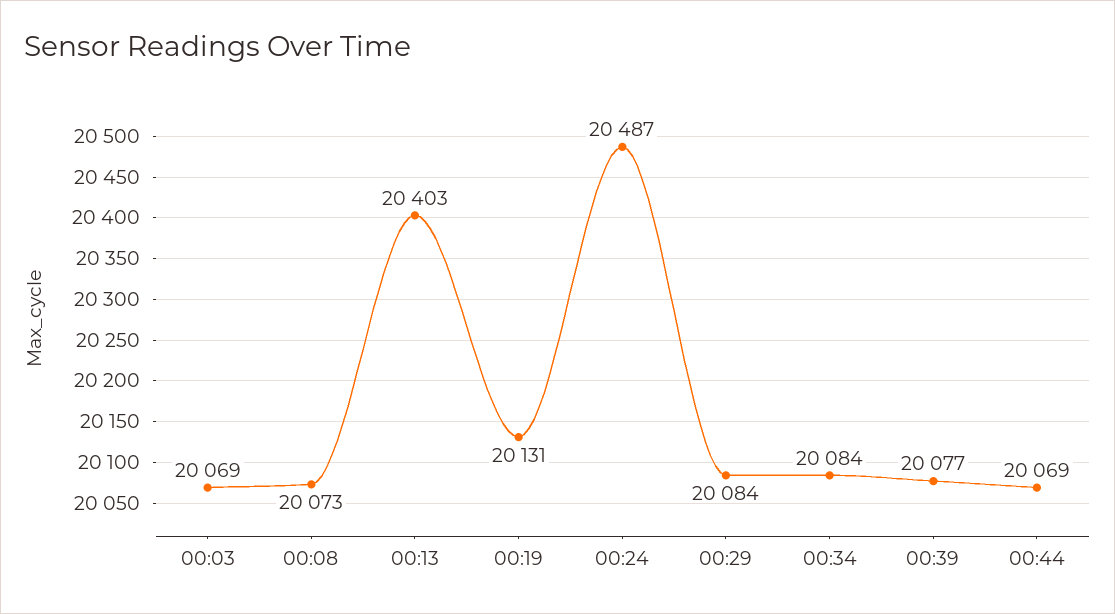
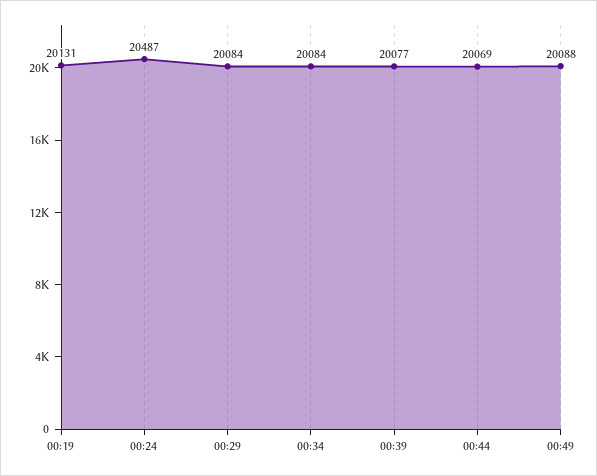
00:03: 20069 -> none
00:08: 20073 -> none
00:13: 20403 -> none
00:49: none -> 20088

